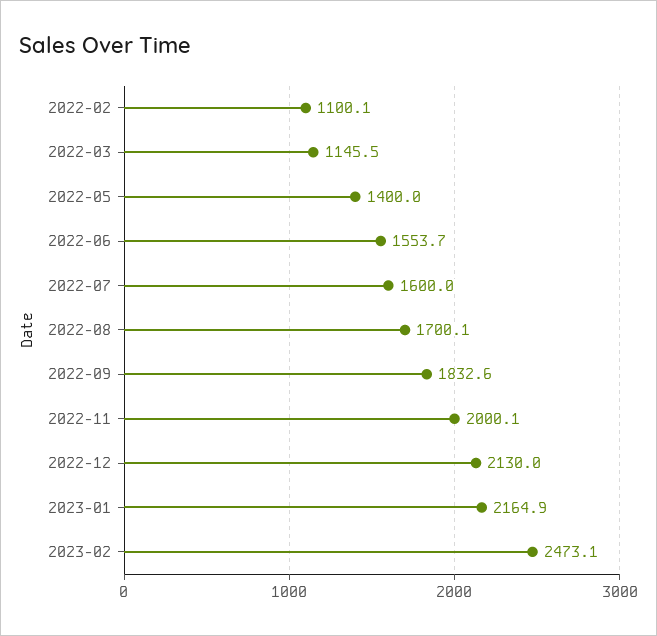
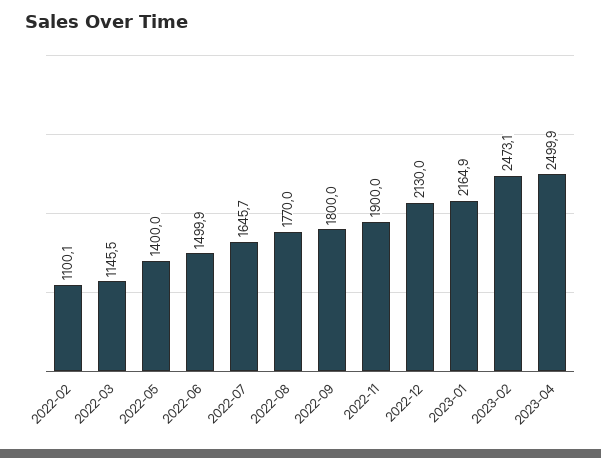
2022-06: 1553.7 -> 1499.9
2022-07: 1600 -> 1645.7
2022-08: 1700.1 -> 1770
2022-09: 1832.6 -> 1800
2022-11: 2000.1 -> 1900
2023-04: none -> 2499.9

